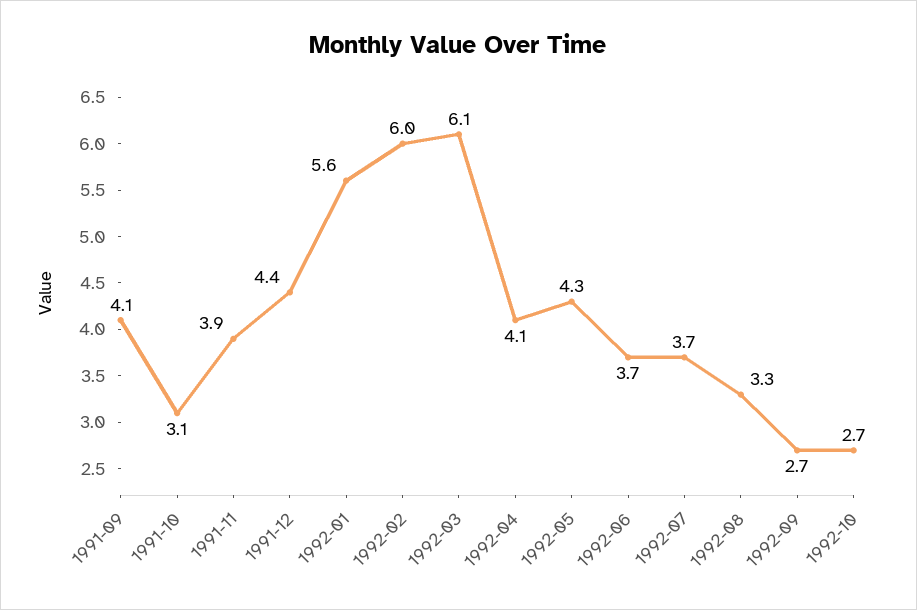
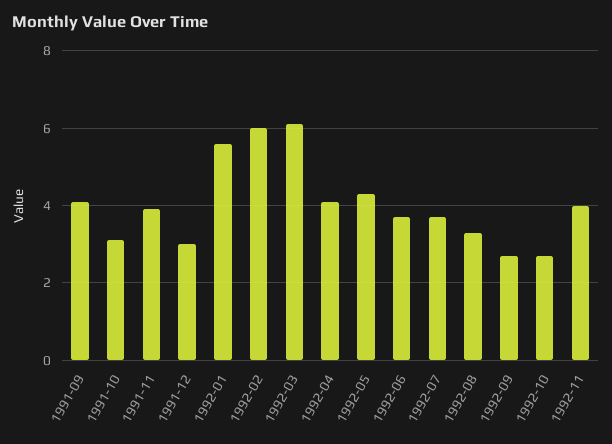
1991-12: 4.4 -> 3
1992-11: none -> 4

